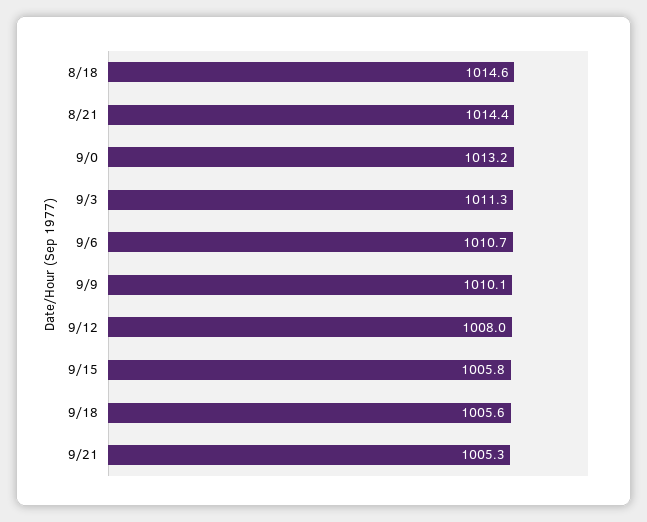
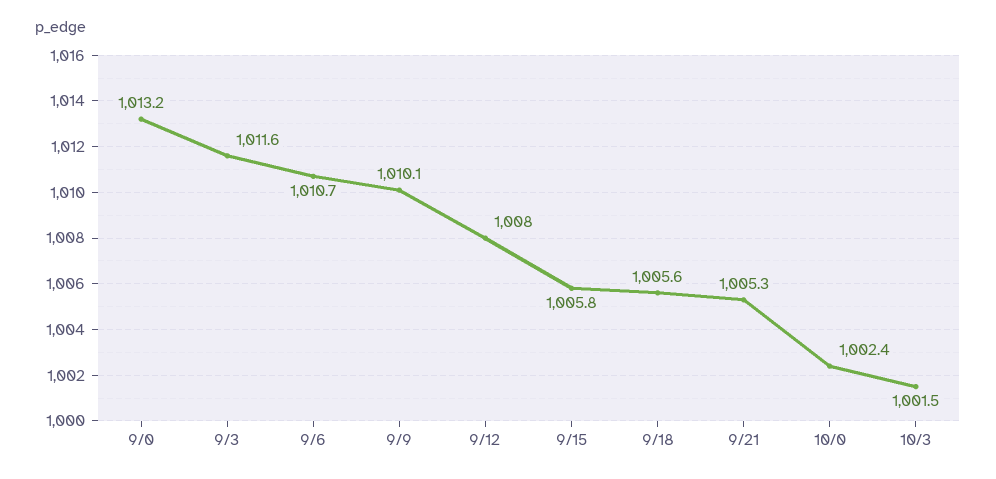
8/18: 1014.6 -> none
8/21: 1014.4 -> none
9/3: 1011.3 -> 1011.6
10/0: none -> 1002.4
10/3: none -> 1001.5

